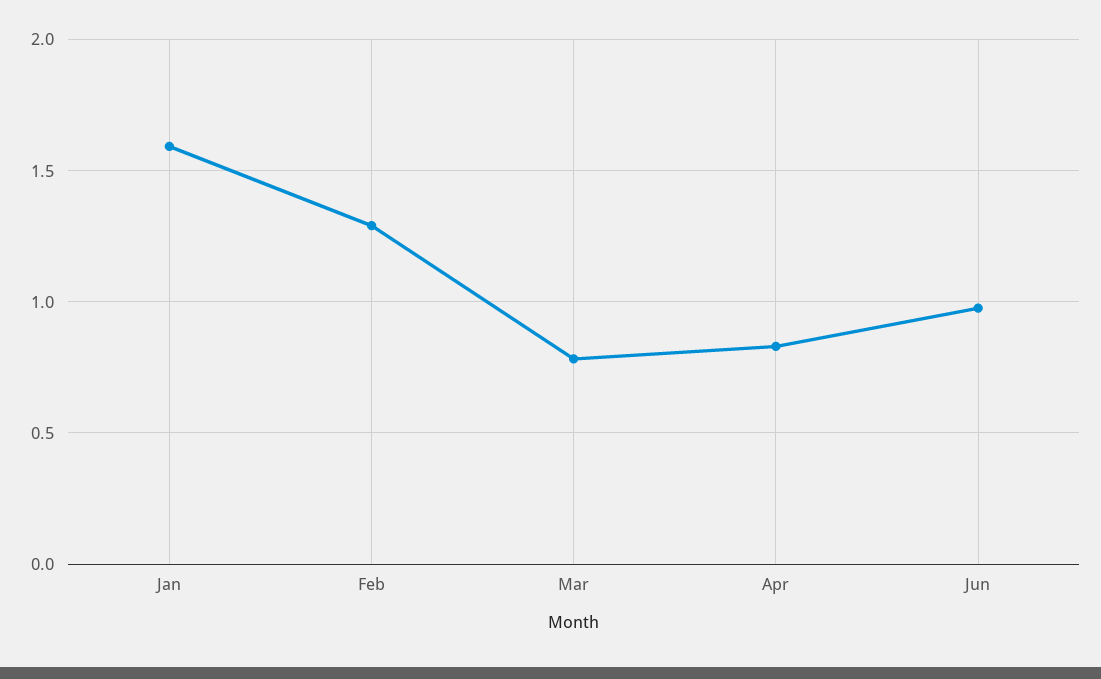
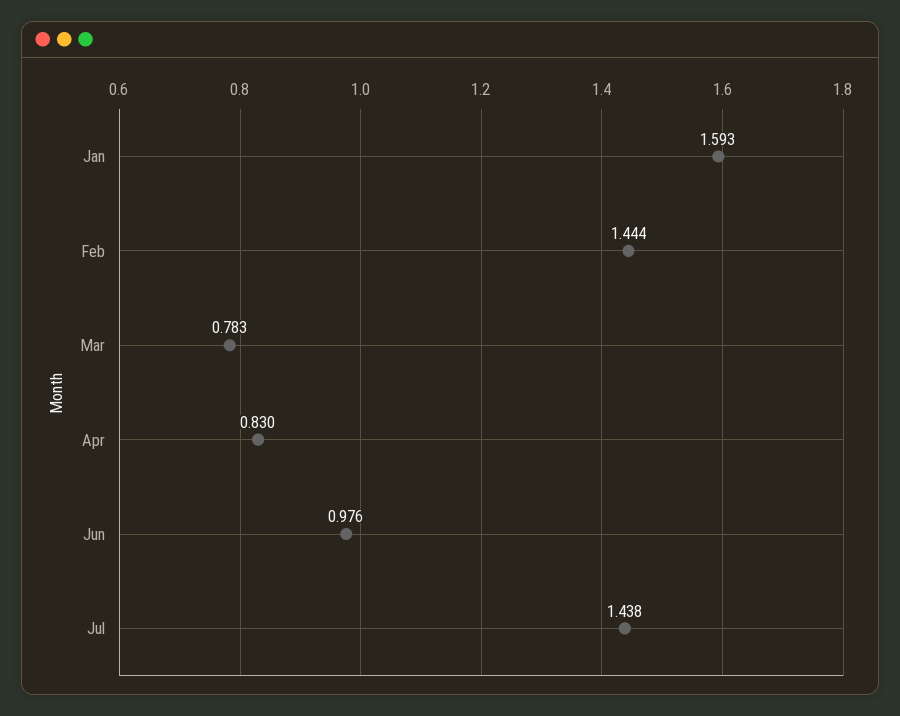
Feb: 1.3 -> 1.444
Jul: none -> 1.438

